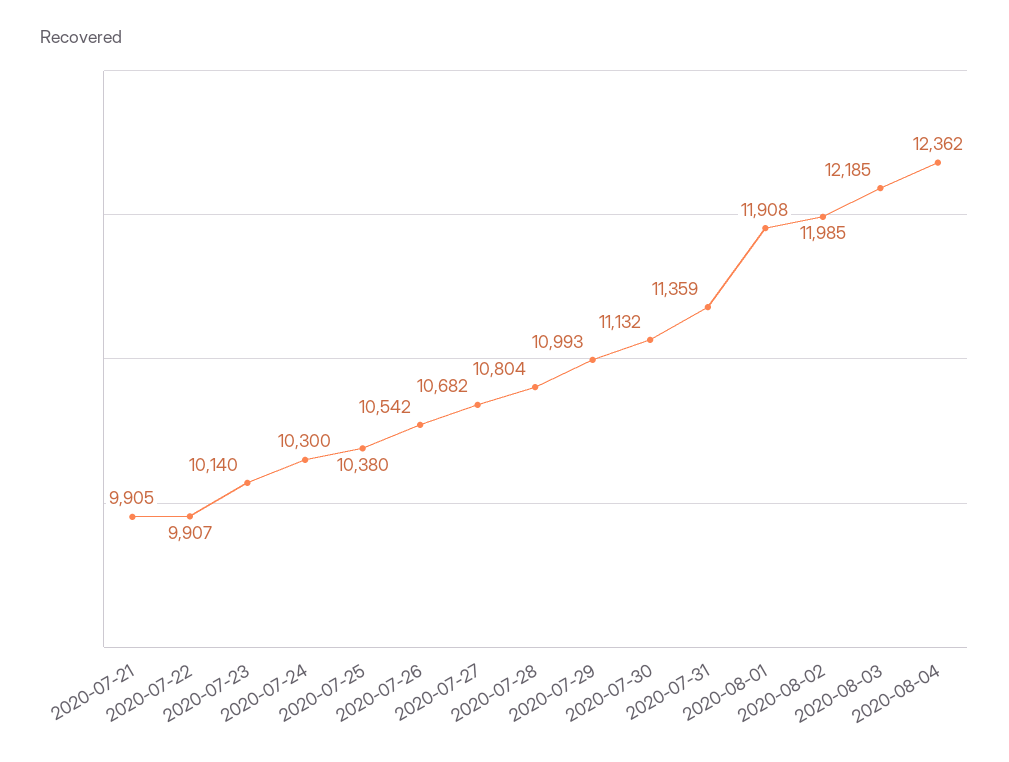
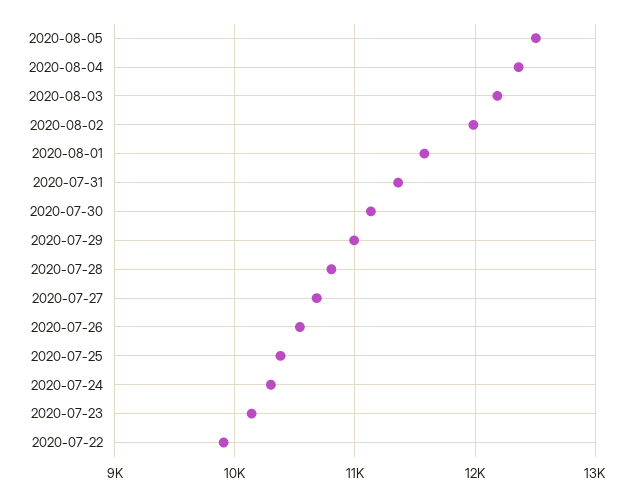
2020-07-21: 9905 -> none
2020-08-01: 11908 -> 11600
2020-08-05: none -> 12500

